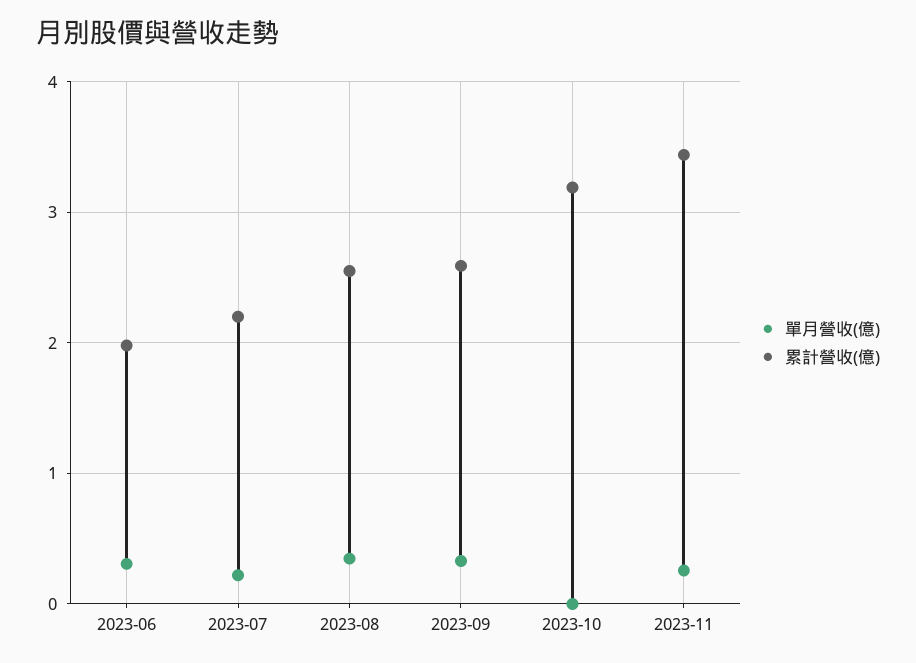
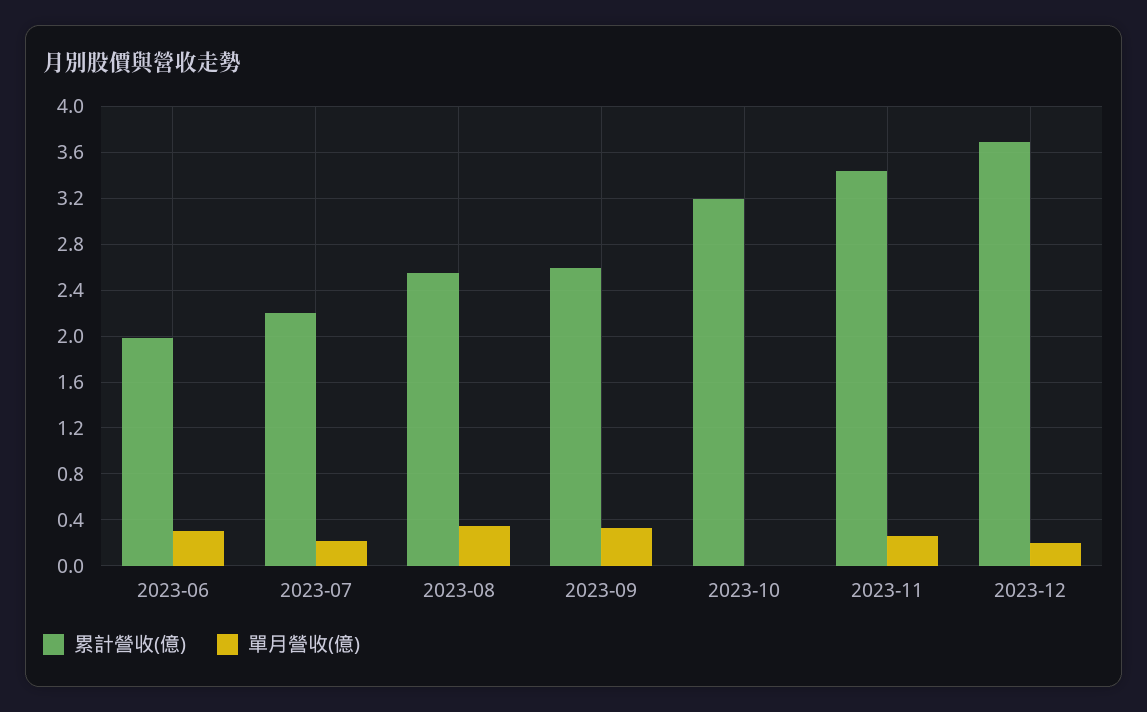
累計營收(億), 2023-12: none -> 3.7
單月營收(億), 2023-12: none -> 0.2

